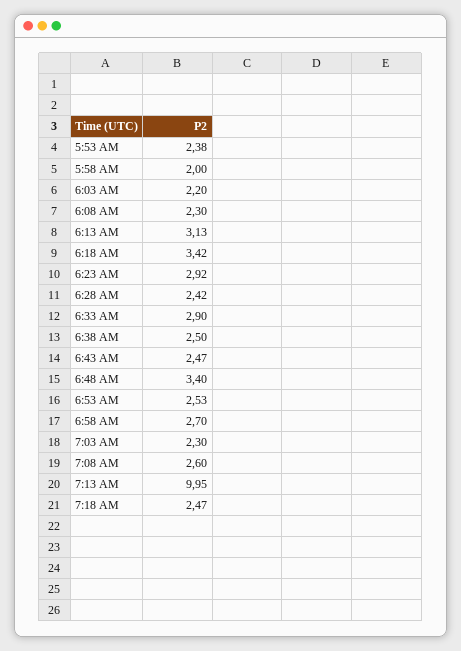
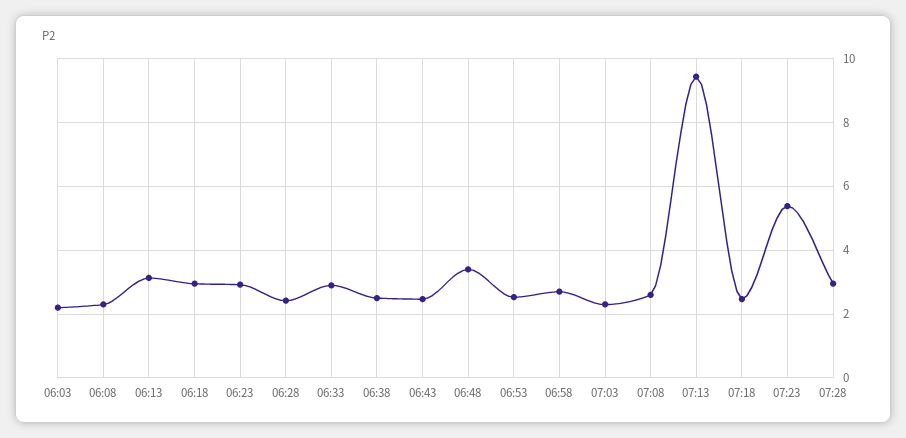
5:53 AM: 2.38 -> none
5:58 AM: 2 -> none
6:18 AM: 3.42 -> 3
7:13 AM: 9.95 -> 9.4
07:23: none -> 5.4
07:28: none -> 3

